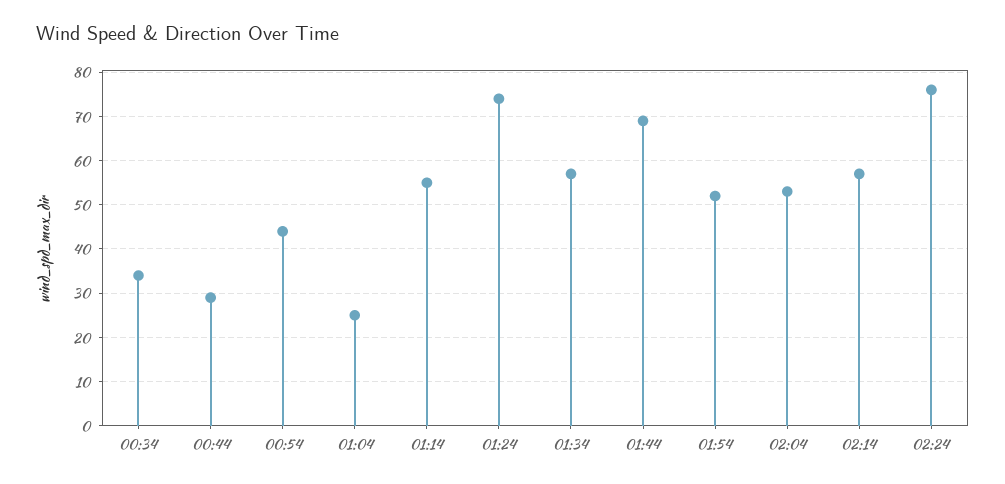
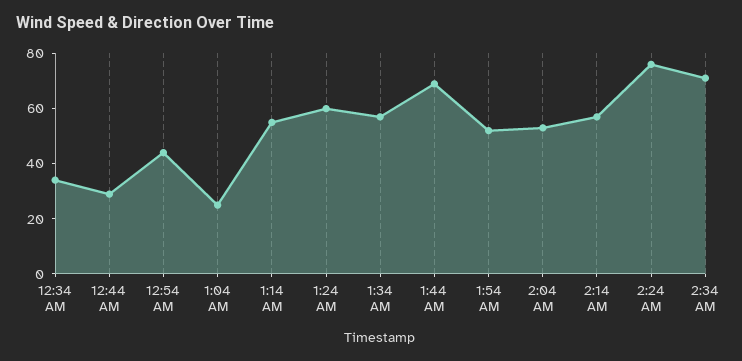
01:24: 75 -> 60
2:34 AM: none -> 70

